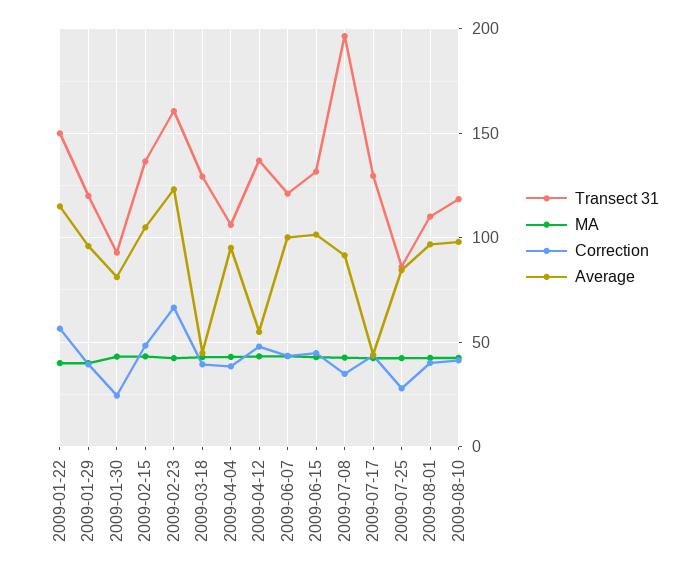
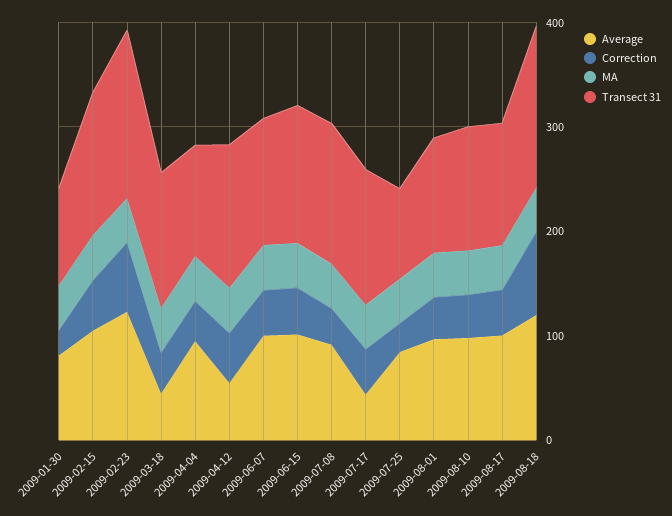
Transect 31, 2009-01-22: 150 -> none
MA, 2009-01-22: 40 -> none
Correction, 2009-01-22: 55 -> none
Average, 2009-01-22: 115 -> none
Transect 31, 2009-01-29: 120 -> none
MA, 2009-01-29: 40 -> none
Correction, 2009-01-29: 40 -> none
Average, 2009-01-29: 95 -> none
Transect 31, 2009-07-08: 195 -> 140
Average, 2009-08-17: none -> 100
Correction, 2009-08-17: none -> 40
MA, 2009-08-17: none -> 40
Transect 31, 2009-08-17: none -> 120
Average, 2009-08-18: none -> 120
Correction, 2009-08-18: none -> 80
MA, 2009-08-18: none -> 40
Transect 31, 2009-08-18: none -> 160

